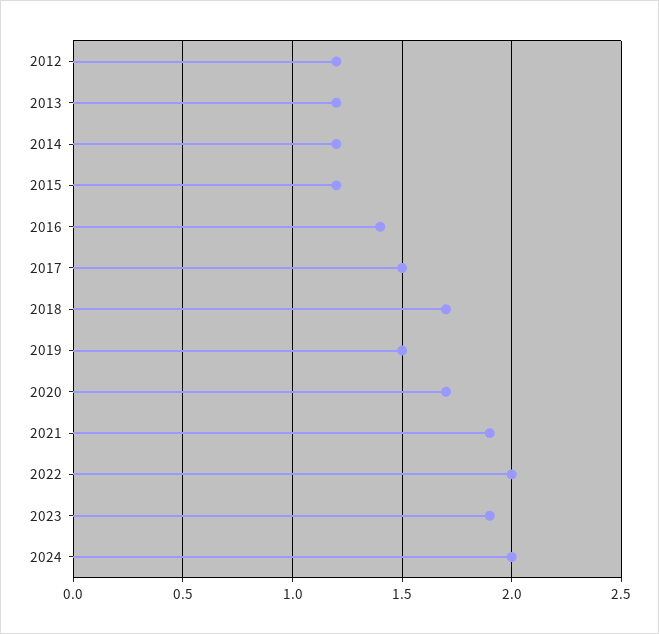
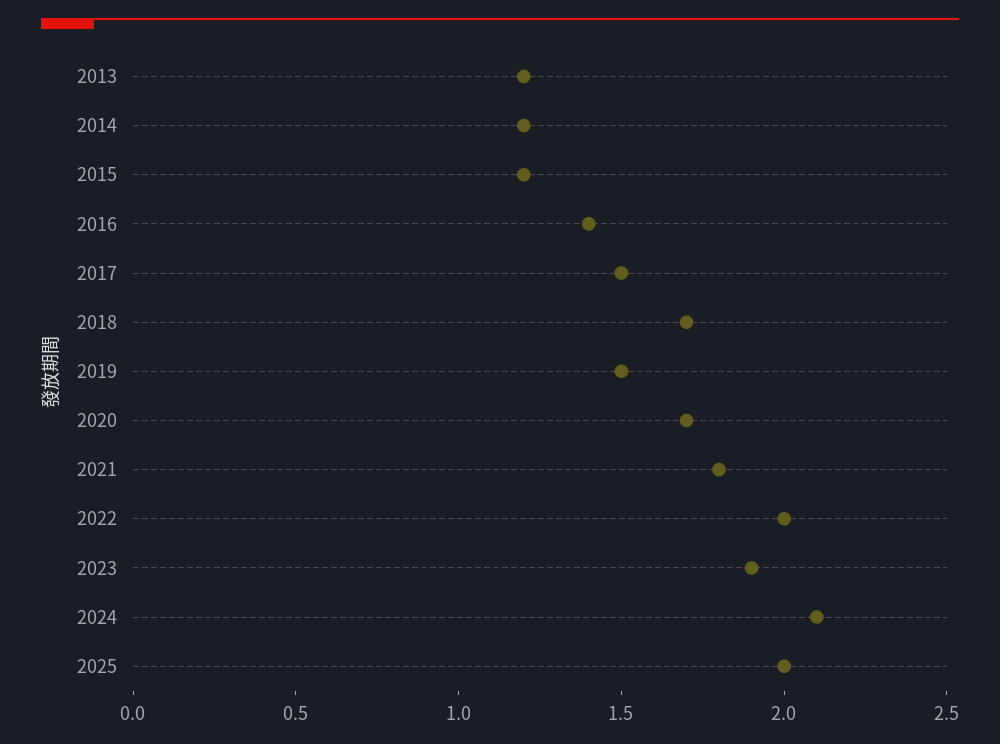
2012: 1.2 -> none
2021: 1.9 -> 1.8
2024: 2 -> 2.1
2025: none -> 2

